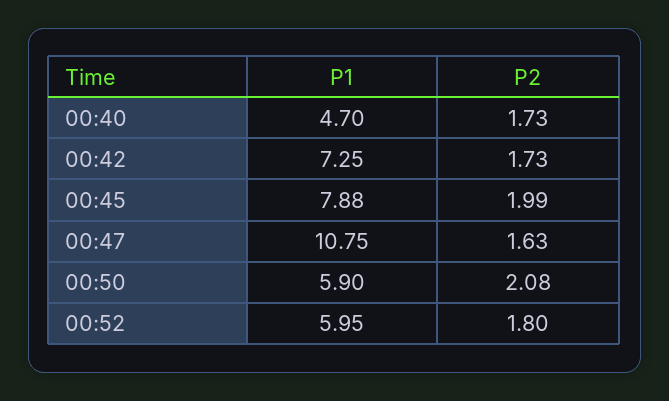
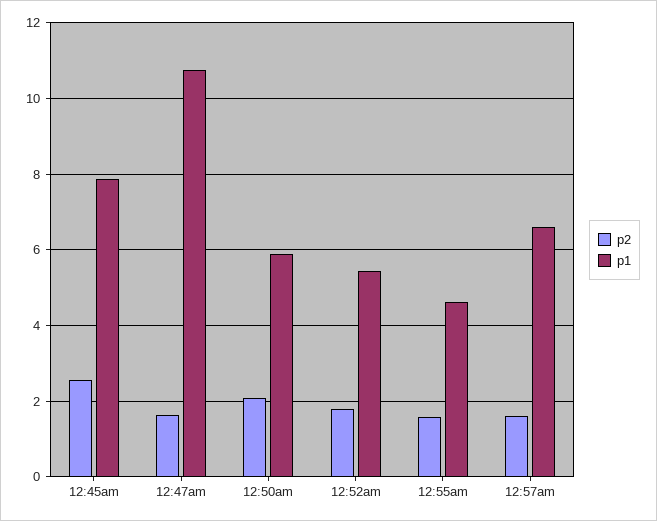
P1, 00:40: 4.7 -> none
P2, 00:40: 1.73 -> none
P1, 00:42: 7.25 -> none
P2, 00:42: 1.73 -> none
P2, 00:45: 1.99 -> 2.6
P1, 00:52: 5.95 -> 5.4
P2, 12:55am: none -> 1.6
P1, 12:55am: none -> 4.6
P2, 12:57am: none -> 1.6
P1, 12:57am: none -> 6.6

